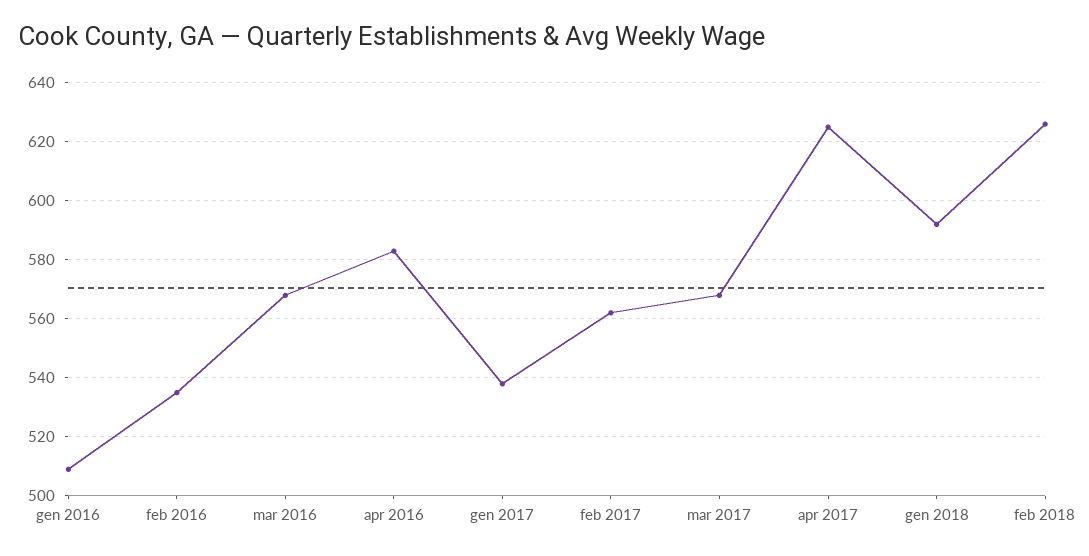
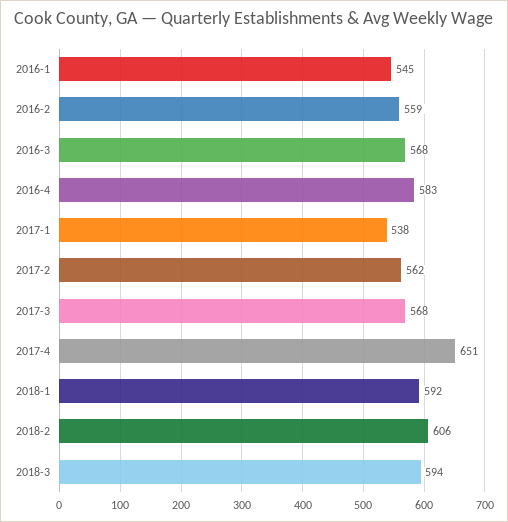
gen 2016: 510 -> 545
feb 2016: 535 -> 559
apr 2017: 625 -> 651
feb 2018: 625 -> 606
2018-3: none -> 594

